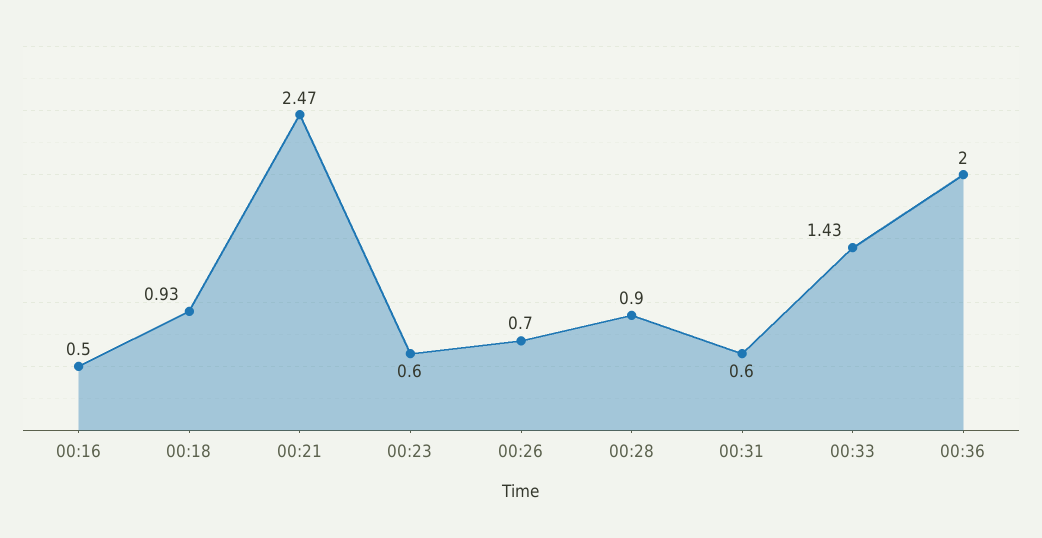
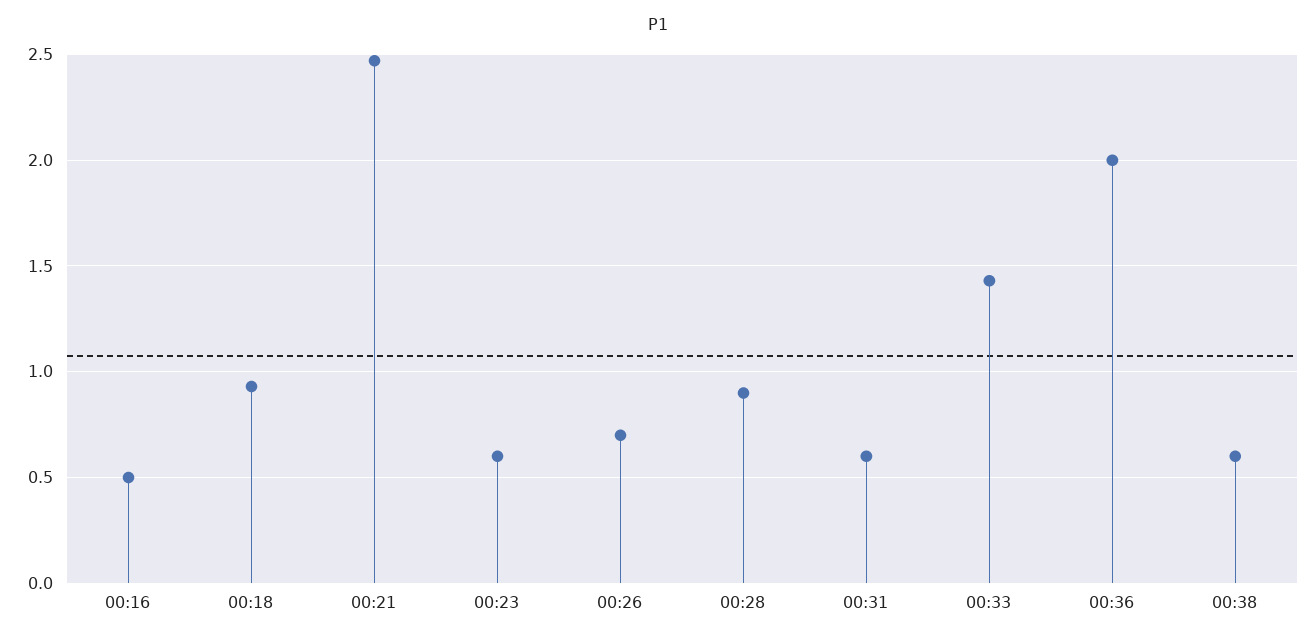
00:38: none -> 0.6

